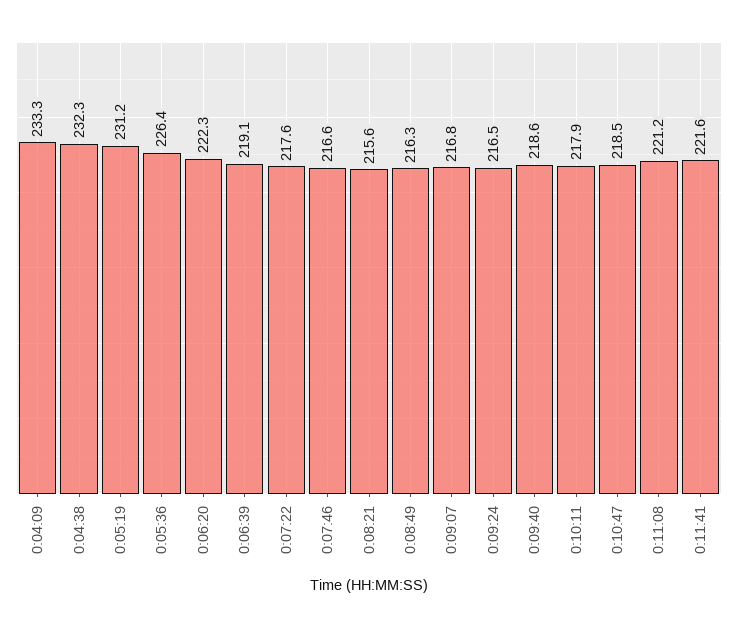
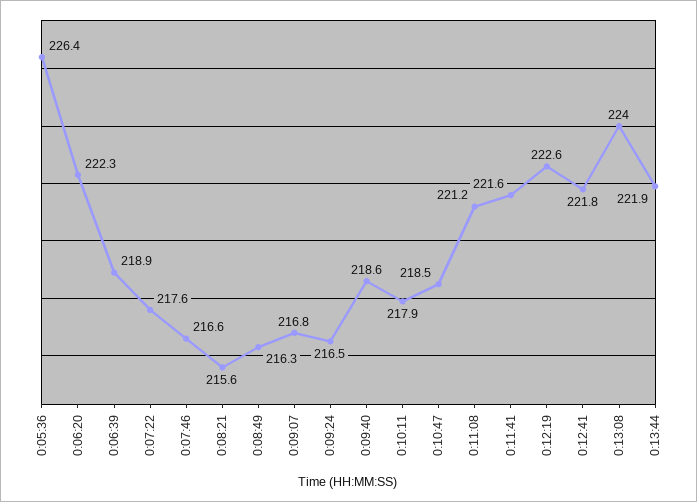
0:04:09: 233.3 -> none
0:04:38: 232.3 -> none
0:05:19: 231.2 -> none
0:06:39: 219.1 -> 218.9
0:12:19: none -> 222.6
0:12:41: none -> 221.8
0:13:08: none -> 224
0:13:44: none -> 221.9

